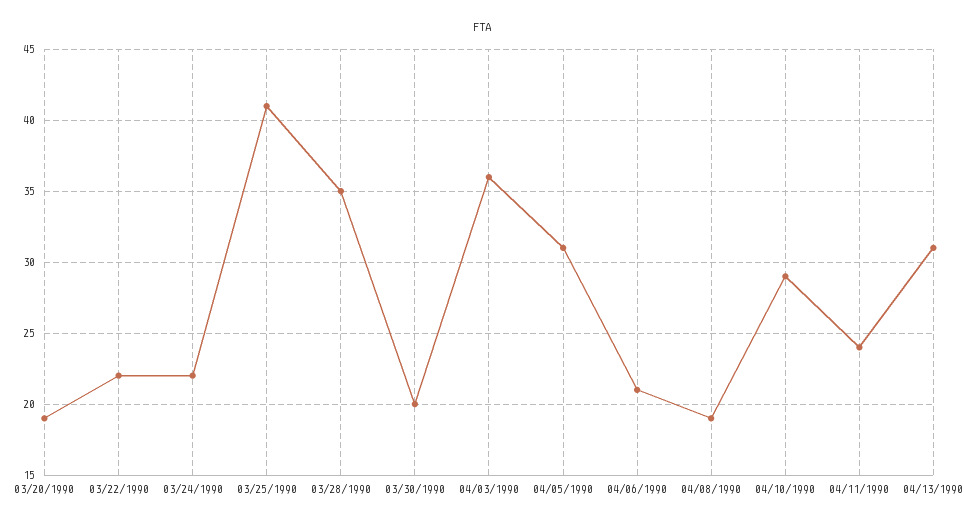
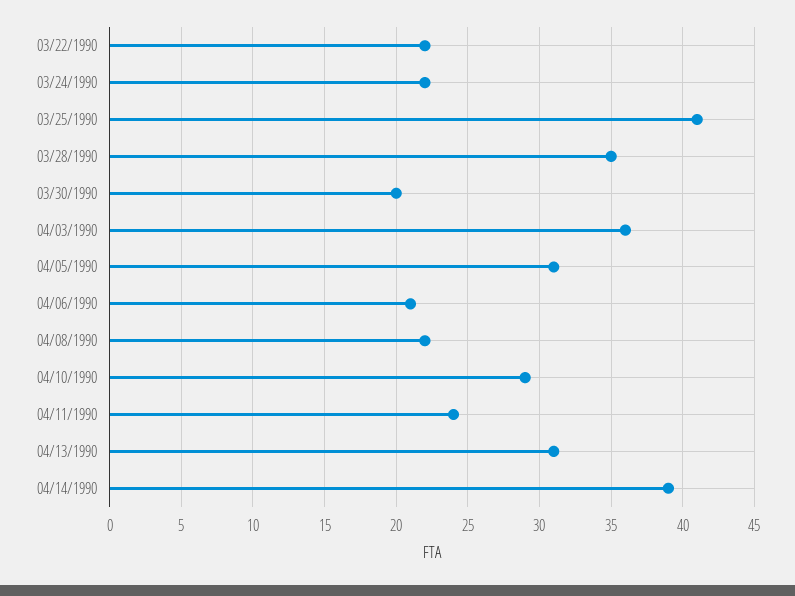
03/20/1990: 19 -> none
04/08/1990: 19 -> 22
04/14/1990: none -> 39

